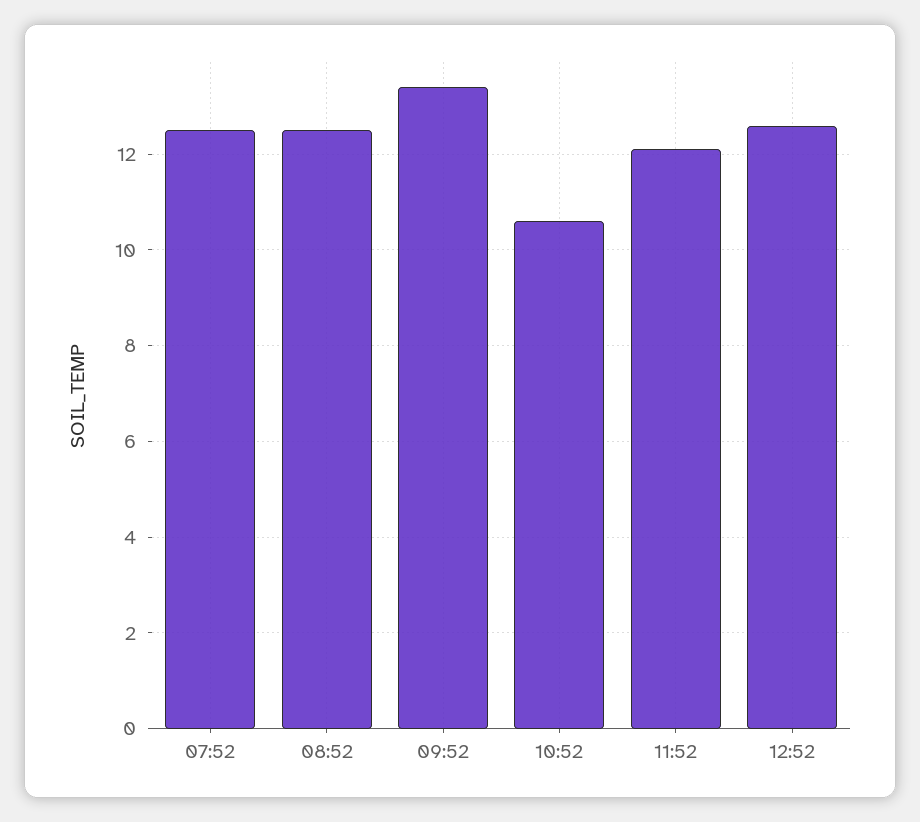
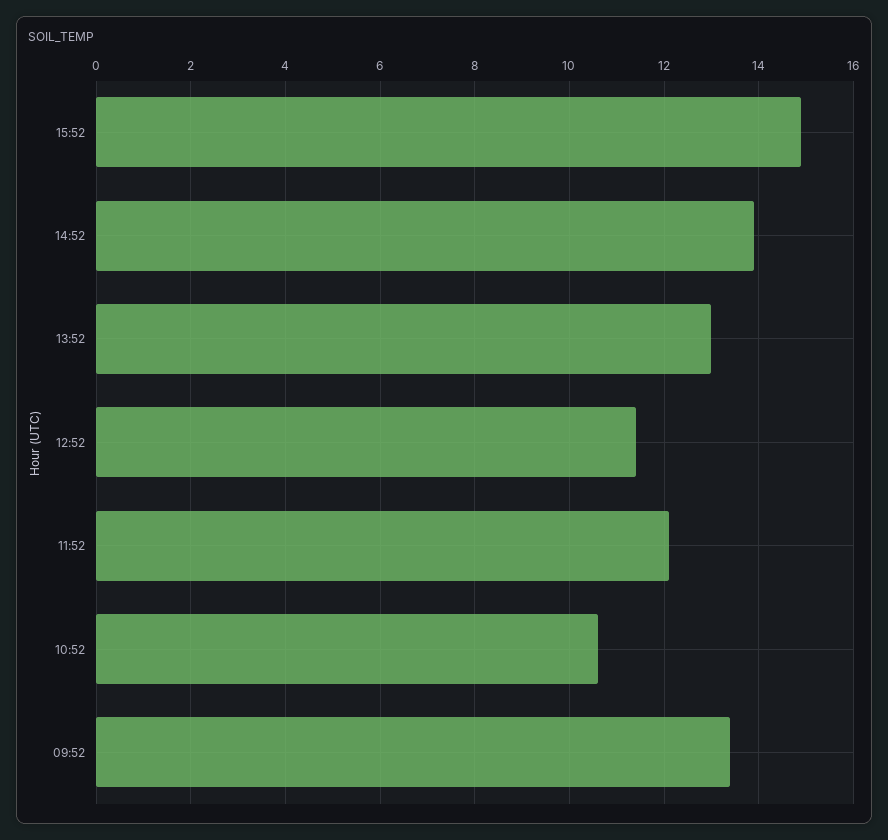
07:52: 12.5 -> none
08:52: 12.5 -> none
12:52: 12.5 -> 11.5
15:52: none -> 15
14:52: none -> 14
13:52: none -> 13

